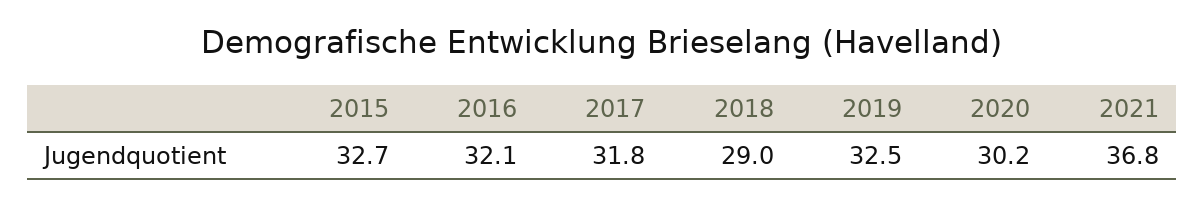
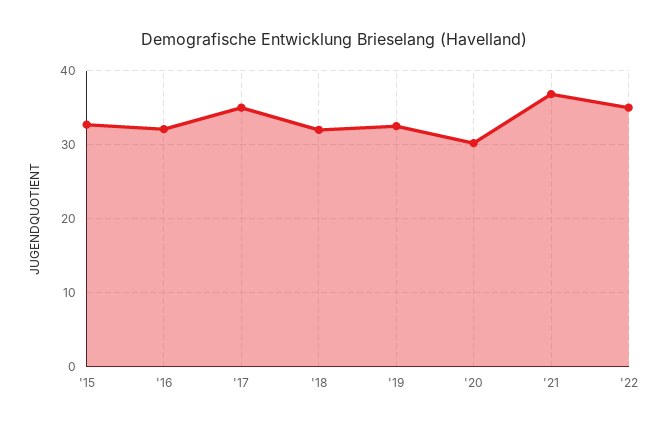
2017: 31.8 -> 35
2018: 29 -> 32
'22: none -> 35

